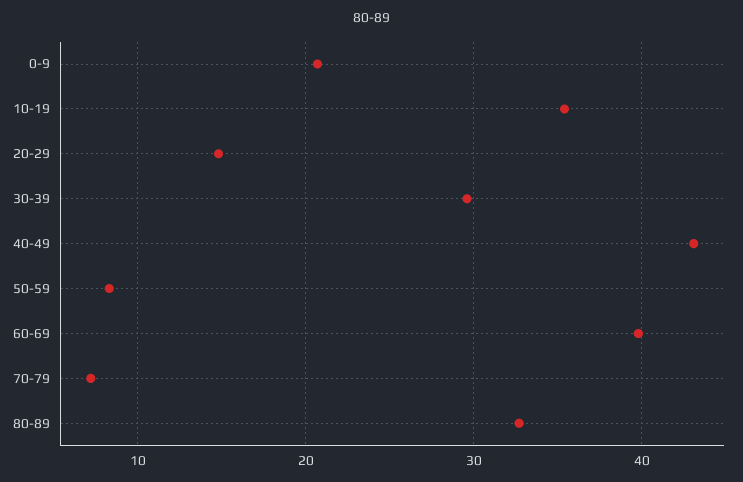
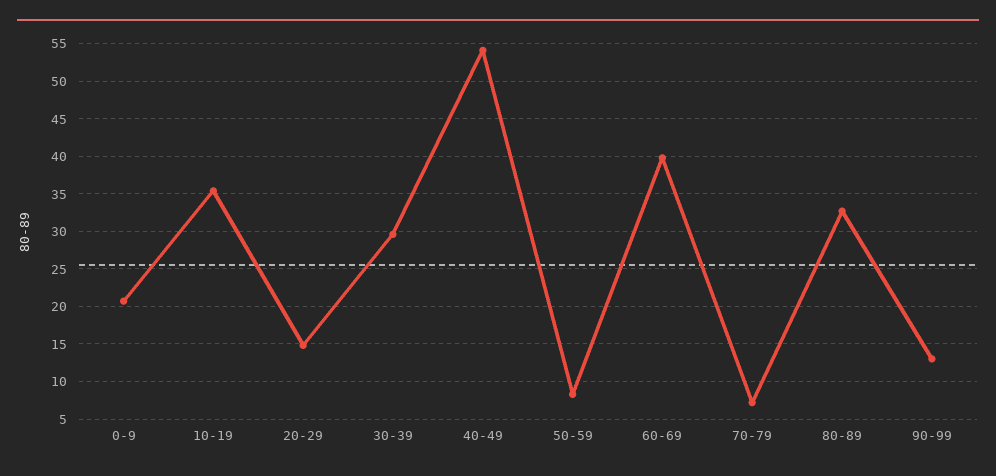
40-49: 43 -> 54
90-99: none -> 13

